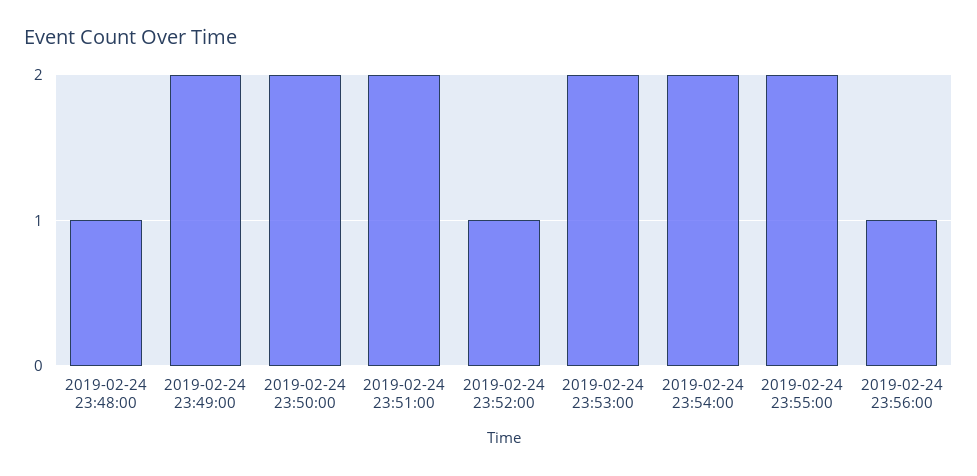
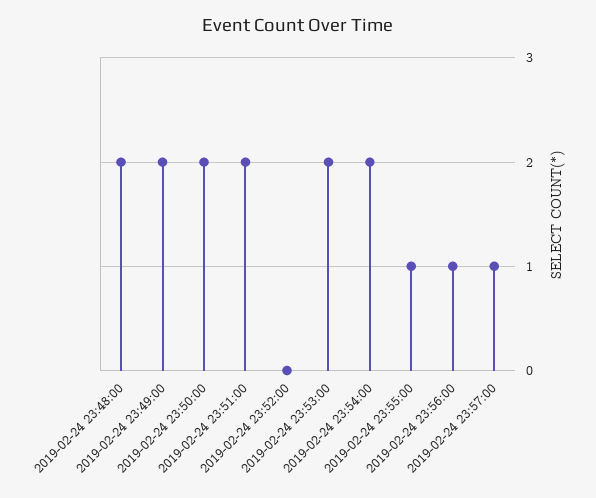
2019-02-24 23:48:00: 1 -> 2
2019-02-24 23:52:00: 1 -> 0
2019-02-24 23:55:00: 2 -> 1
2019-02-24 23:57:00: none -> 1

